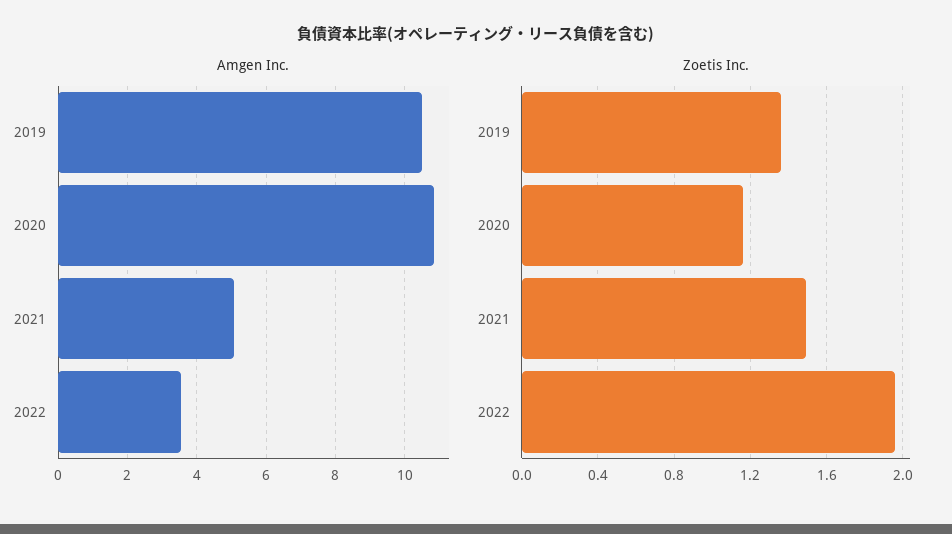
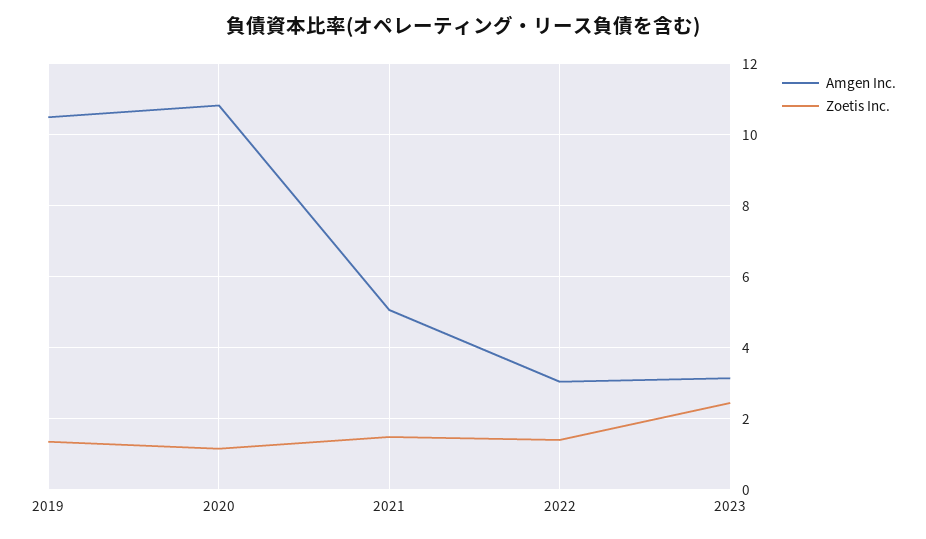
Amgen Inc., 2022: 3.6 -> 3
Zoetis Inc., 2022: 1.95 -> 1.4
Amgen Inc., 2023: none -> 3.2
Zoetis Inc., 2023: none -> 2.4

